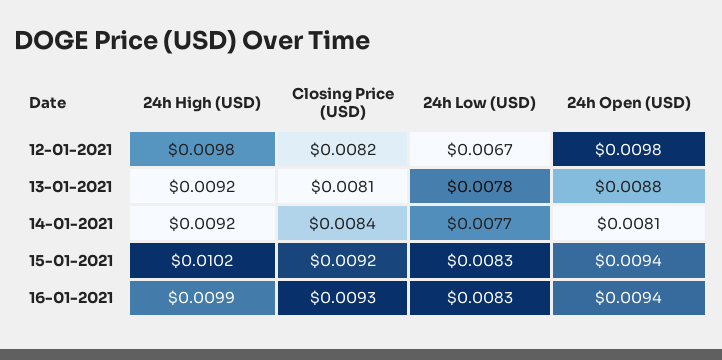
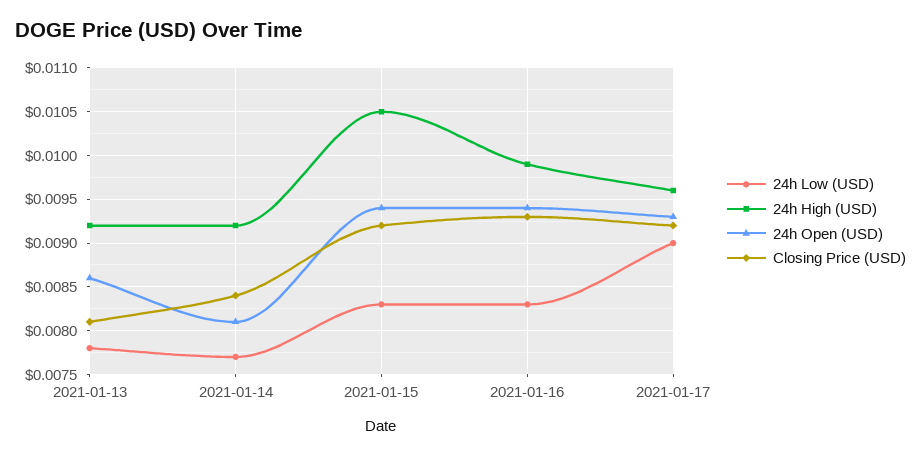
24h High (USD), 12-01-2021: 0.0098 -> none
Closing Price (USD), 12-01-2021: 0.0082 -> none
24h Low (USD), 12-01-2021: 0.0067 -> none
24h Open (USD), 12-01-2021: 0.0098 -> none
24h Open (USD), 13-01-2021: 0.0088 -> 0.0086
24h High (USD), 15-01-2021: 0.0102 -> 0.0105
24h Low (USD), 2021-01-17: none -> 0.009
24h High (USD), 2021-01-17: none -> 0.0096
24h Open (USD), 2021-01-17: none -> 0.0093
Closing Price (USD), 2021-01-17: none -> 0.0092

